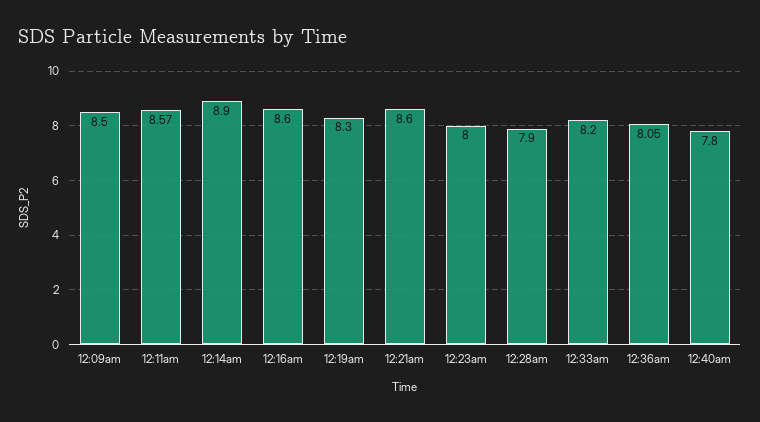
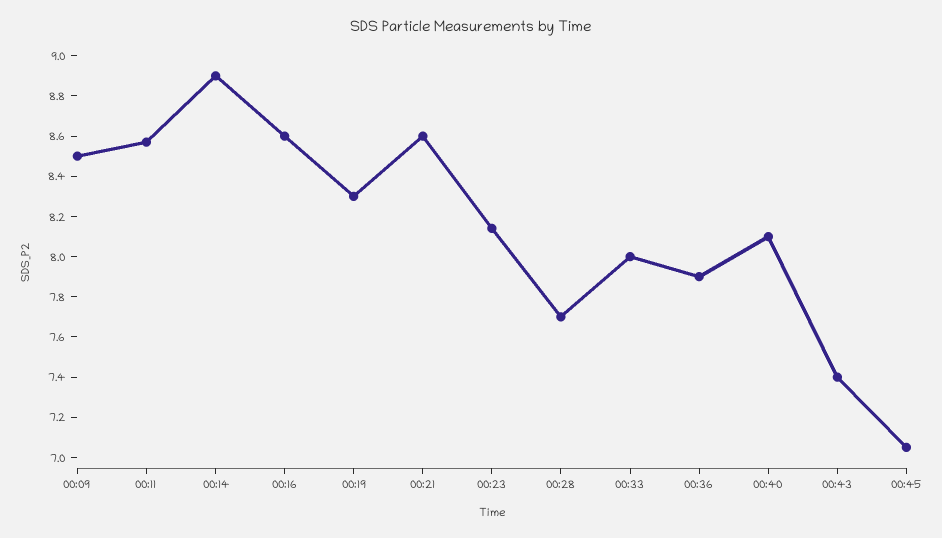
12:23am: 8 -> 8.15
12:28am: 7.9 -> 7.7
12:33am: 8.2 -> 8
12:36am: 8.05 -> 7.9
12:40am: 7.8 -> 8.1
00:43: none -> 7.4
00:45: none -> 7.05

